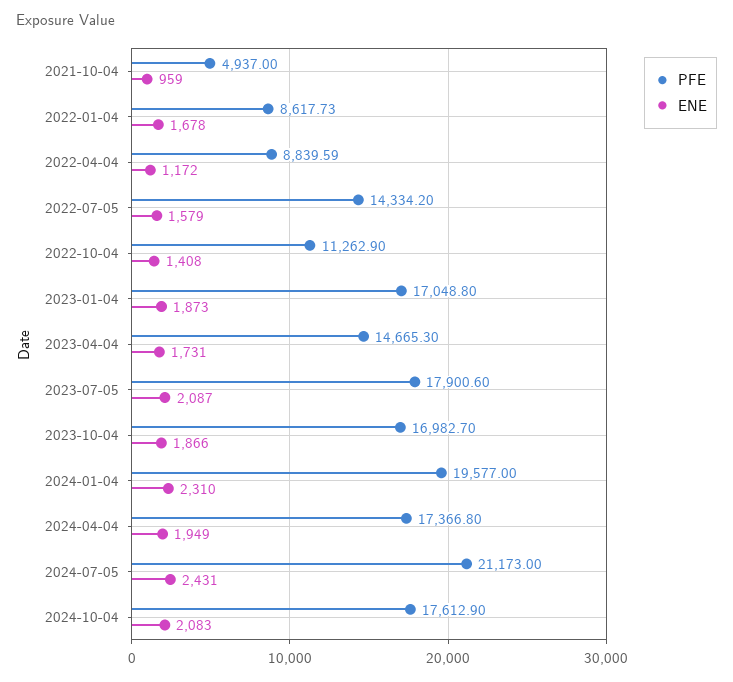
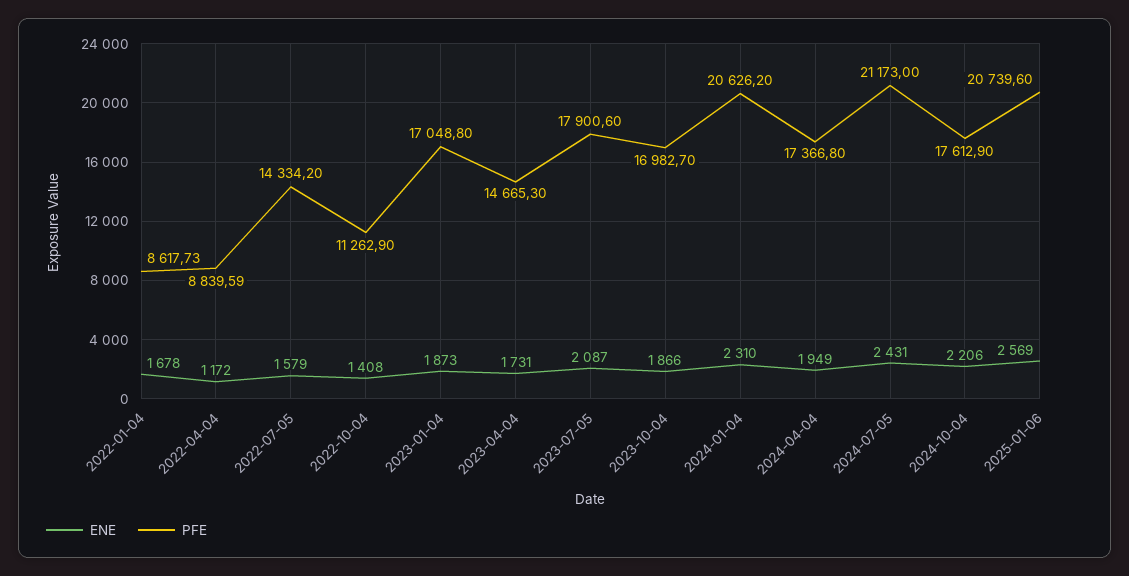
PFE, 2021-10-04: 4937 -> none
ENE, 2021-10-04: 959 -> none
PFE, 2024-01-04: 19577 -> 20626.2
ENE, 2024-10-04: 2083 -> 2206
ENE, 2025-01-06: none -> 2569
PFE, 2025-01-06: none -> 20739.6

